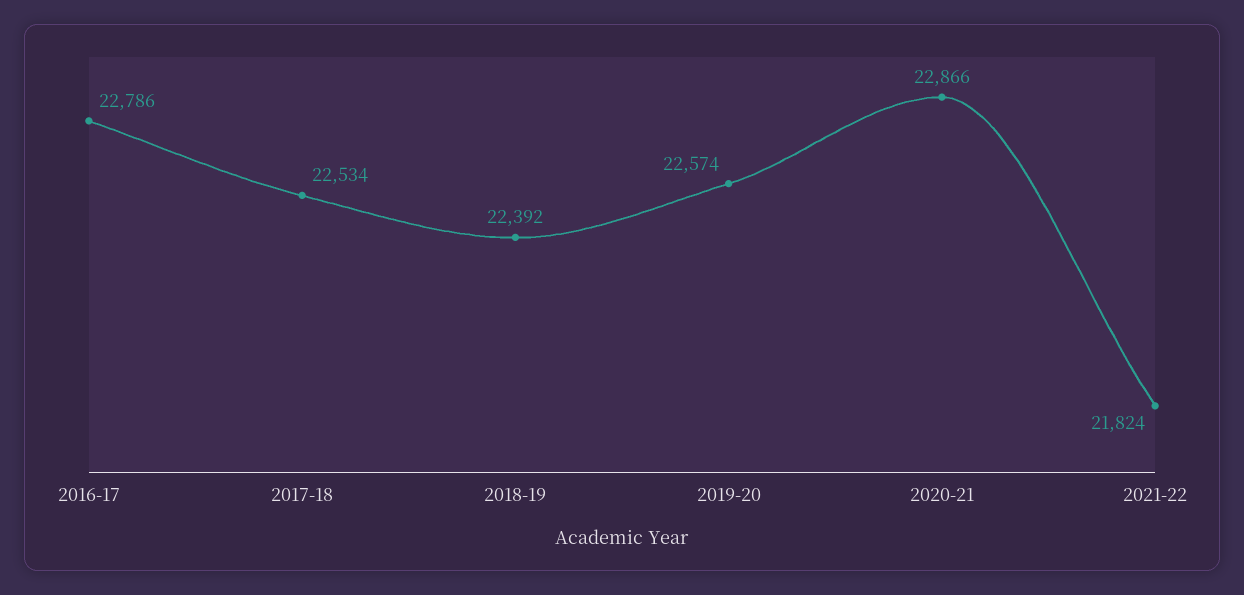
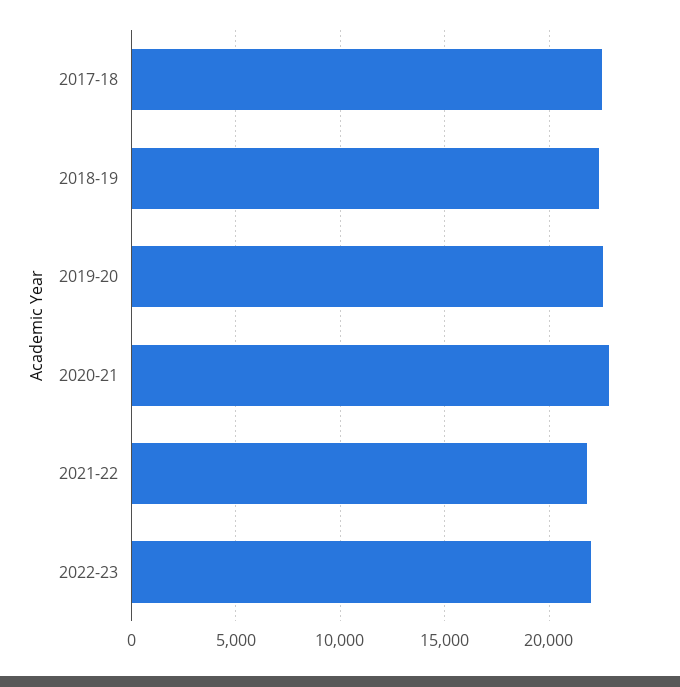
2016-17: 22786 -> none
2022-23: none -> 22000

